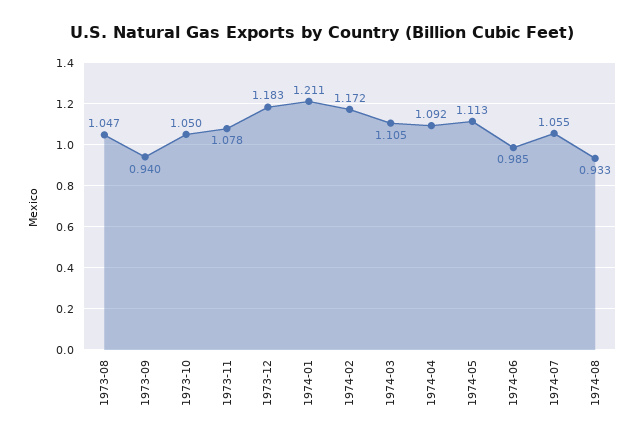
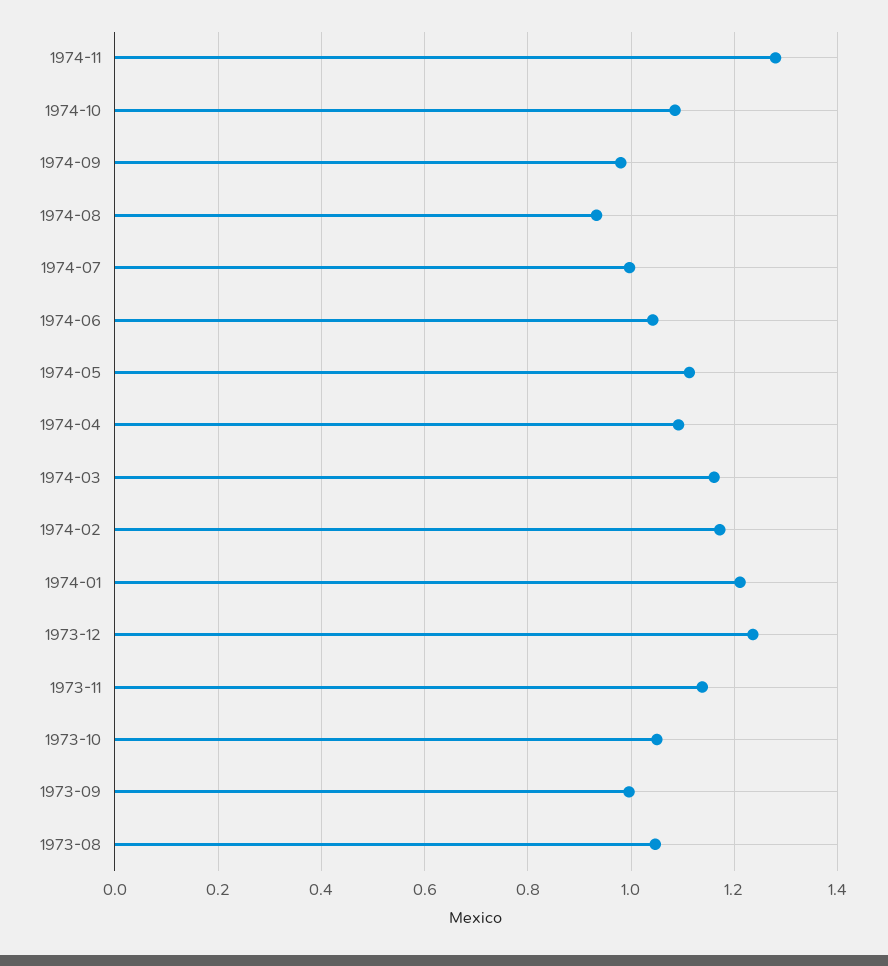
1973-09: 0.94 -> 1
1973-11: 1.078 -> 1.14
1973-12: 1.183 -> 1.24
1974-03: 1.105 -> 1.16
1974-06: 0.985 -> 1.04
1974-07: 1.055 -> 1
1974-11: none -> 1.28
1974-10: none -> 1.08
1974-09: none -> 0.98

